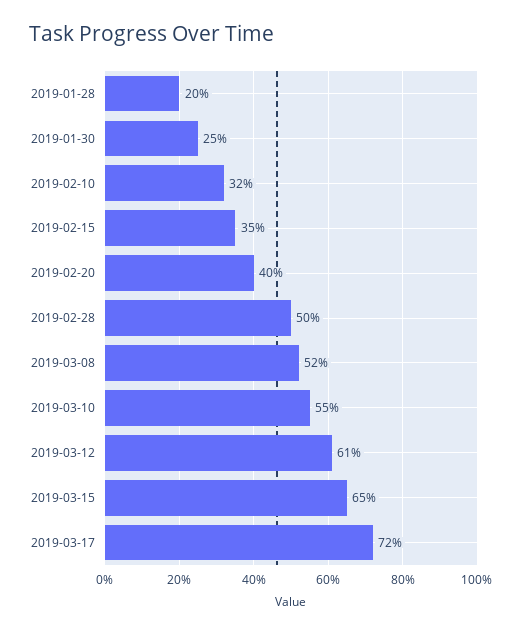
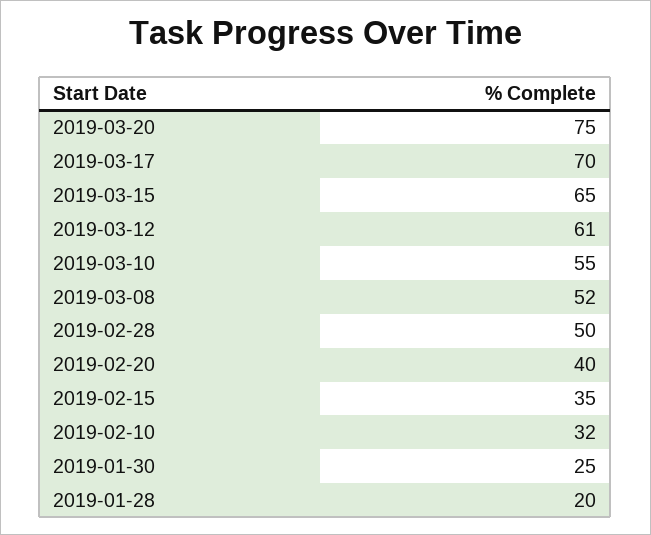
2019-03-17: 72 -> 70
2019-03-20: none -> 75

